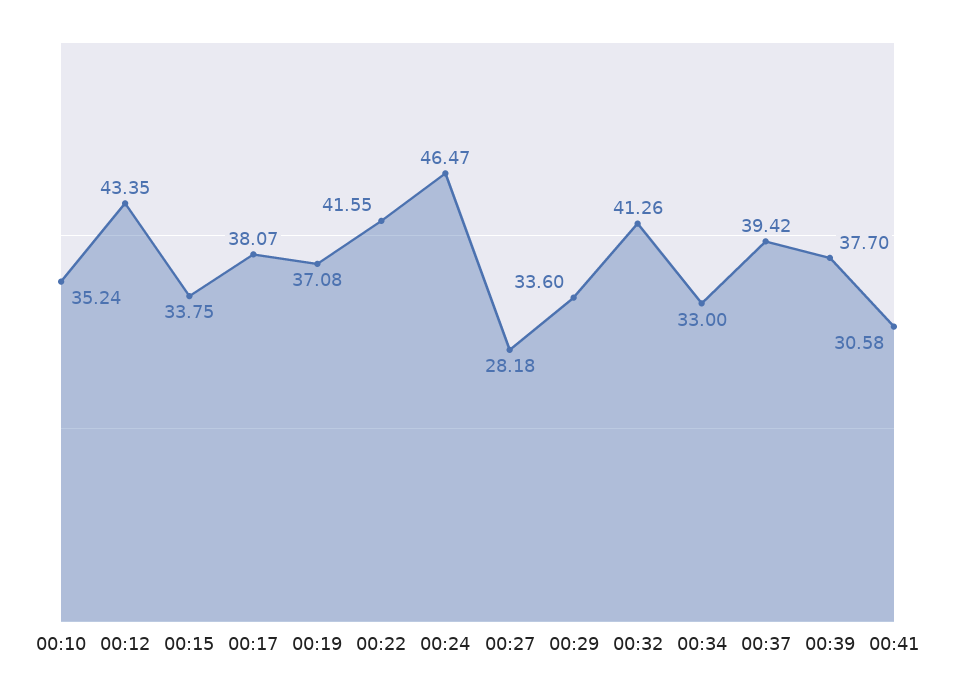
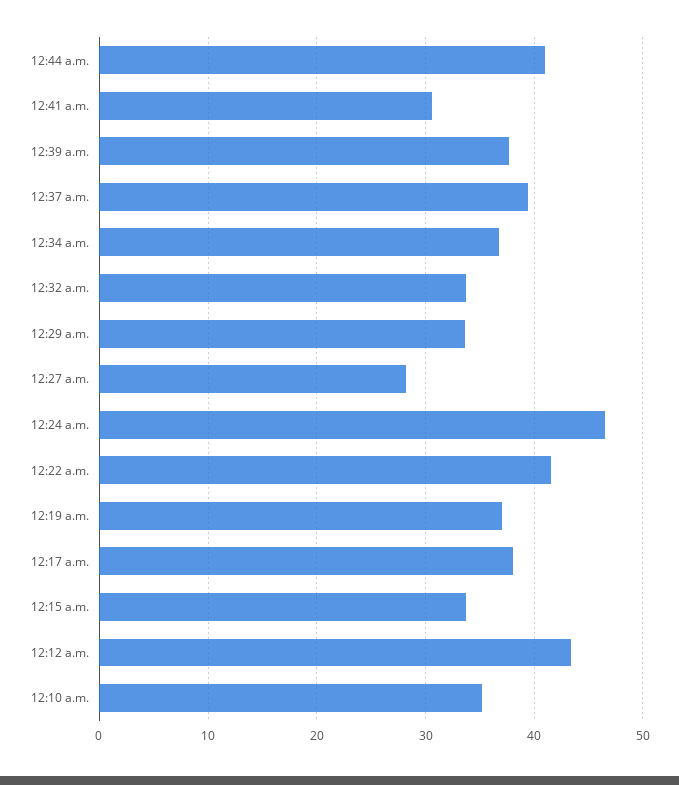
00:32: 41.26 -> 34
00:34: 33 -> 37
12:44 a.m.: none -> 41

